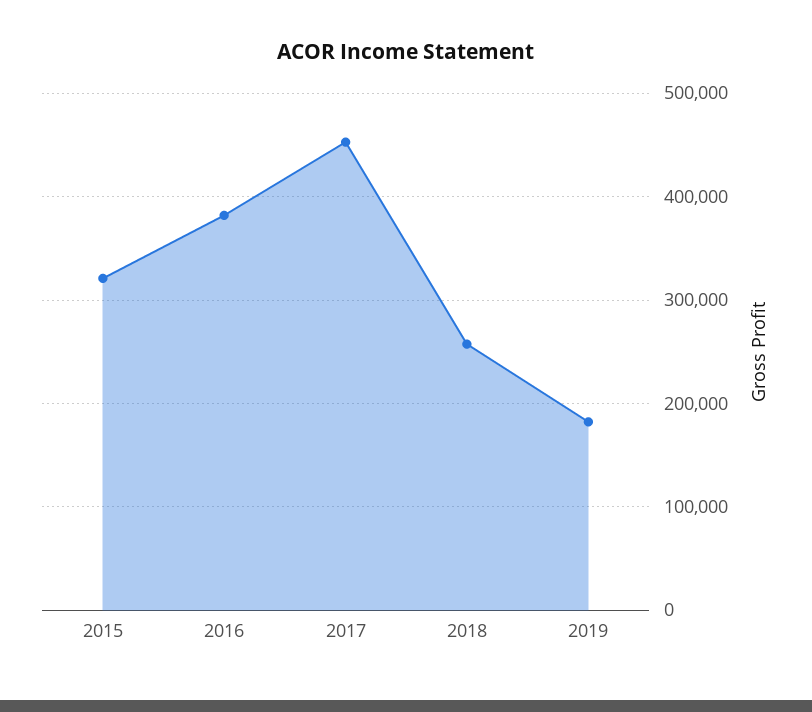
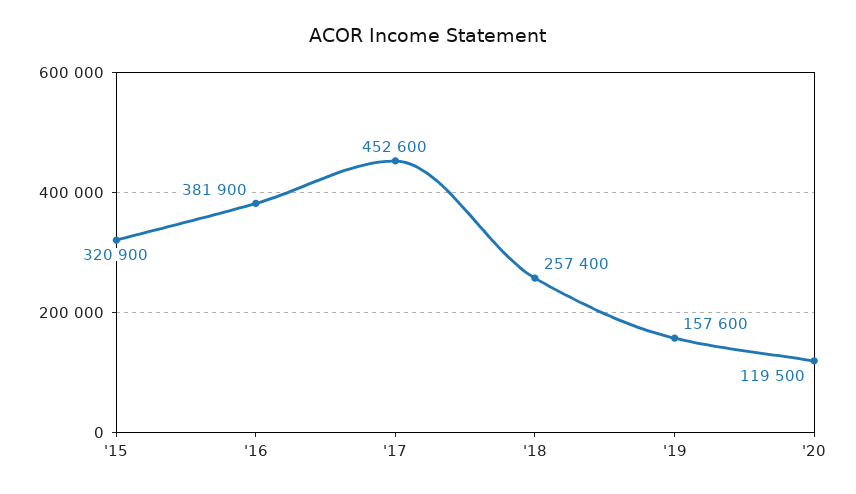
2019: 180000 -> 157600
'20: none -> 119500

